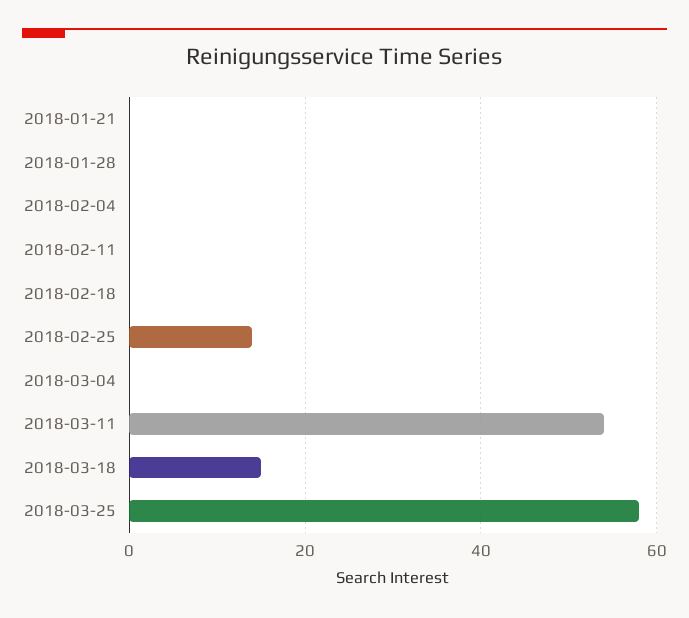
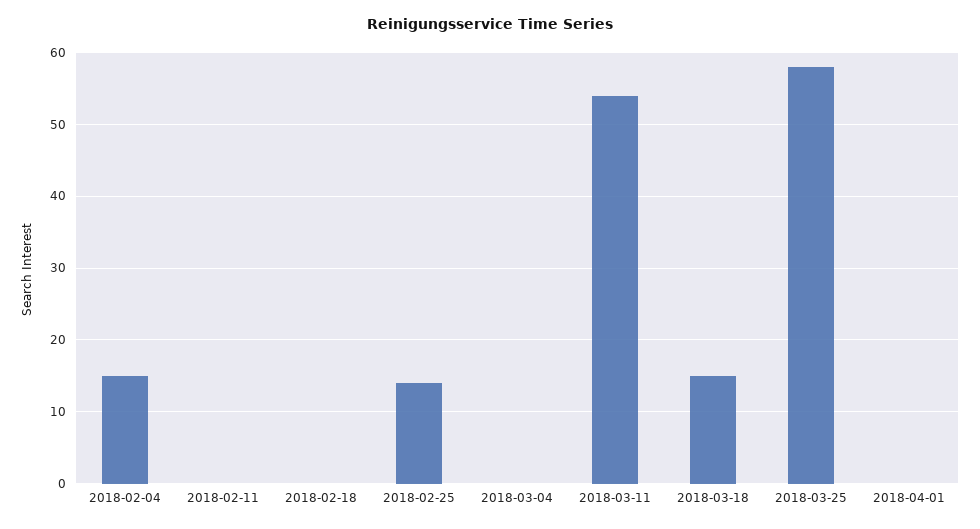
2018-01-21: 0 -> none
2018-01-28: 0 -> none
2018-02-04: 0 -> 15
2018-04-01: none -> 0

